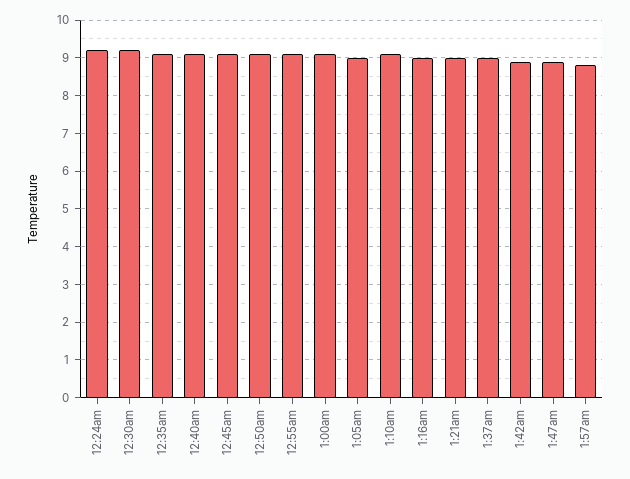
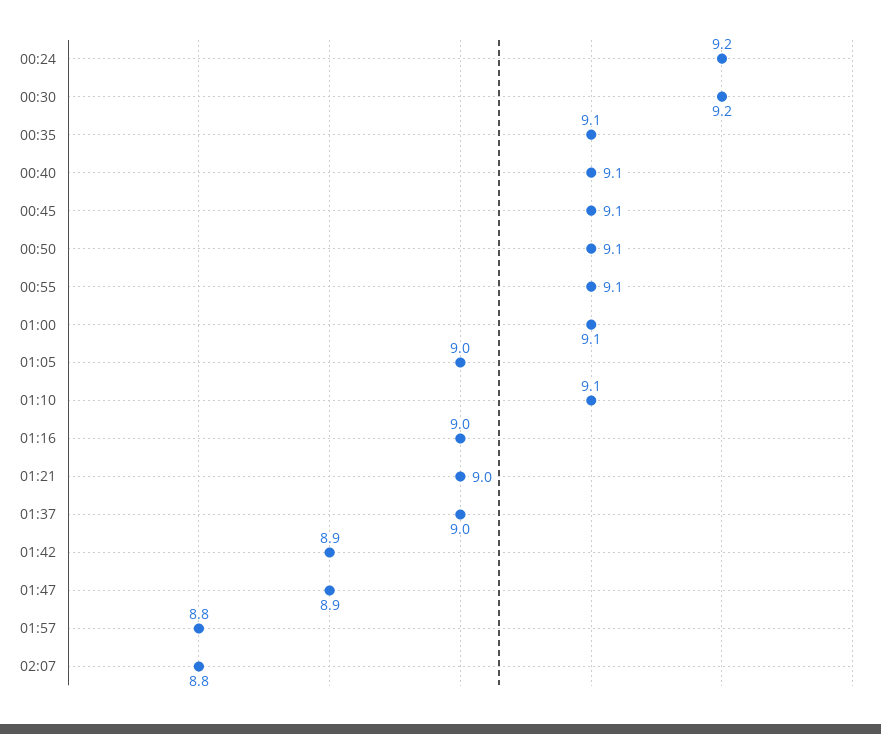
02:07: none -> 8.8

